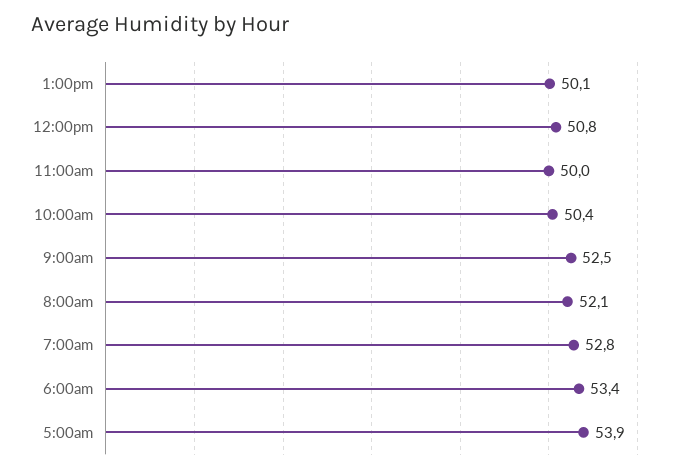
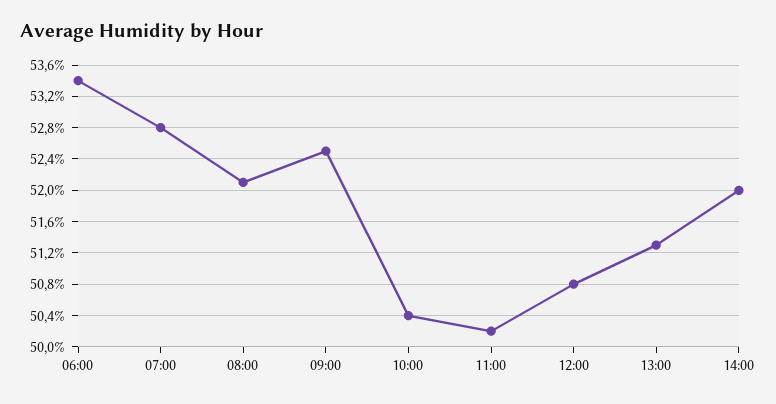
1:00pm: 50.1 -> 51.3
11:00am: 50 -> 50.2
5:00am: 53.9 -> none
14:00: none -> 52

